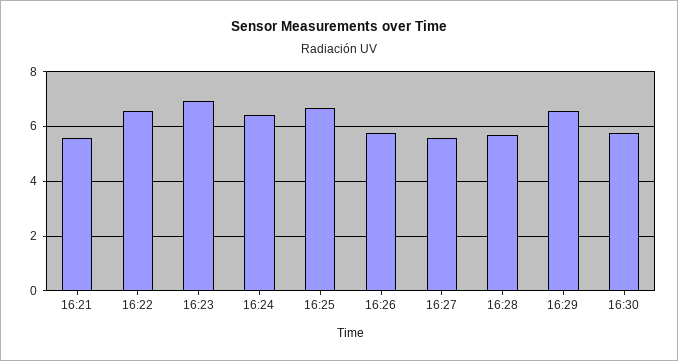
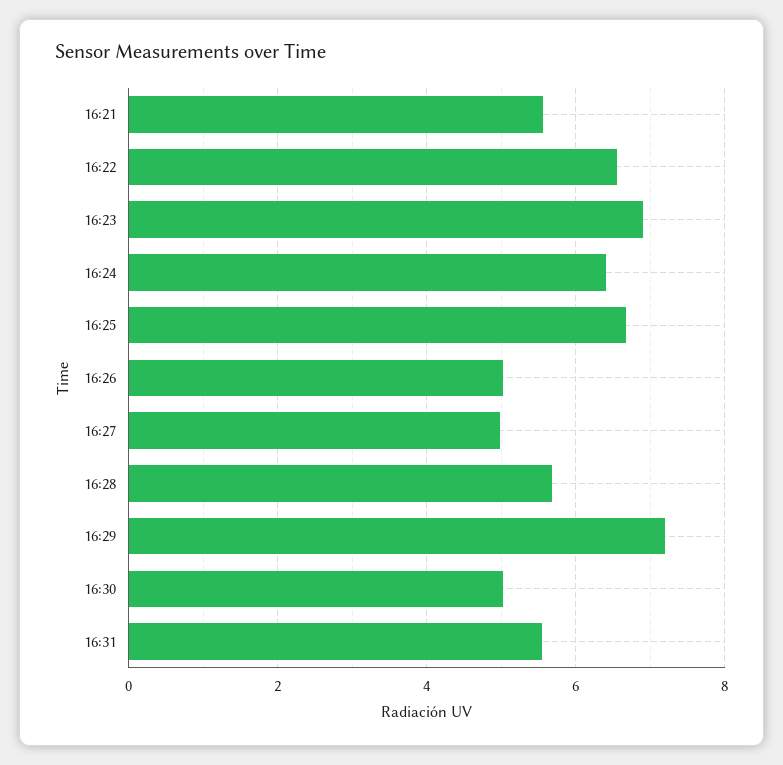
16:26: 5.75 -> 5
16:27: 5.5 -> 5
16:29: 6.5 -> 7.2
16:30: 5.75 -> 5
16:31: none -> 5.6

